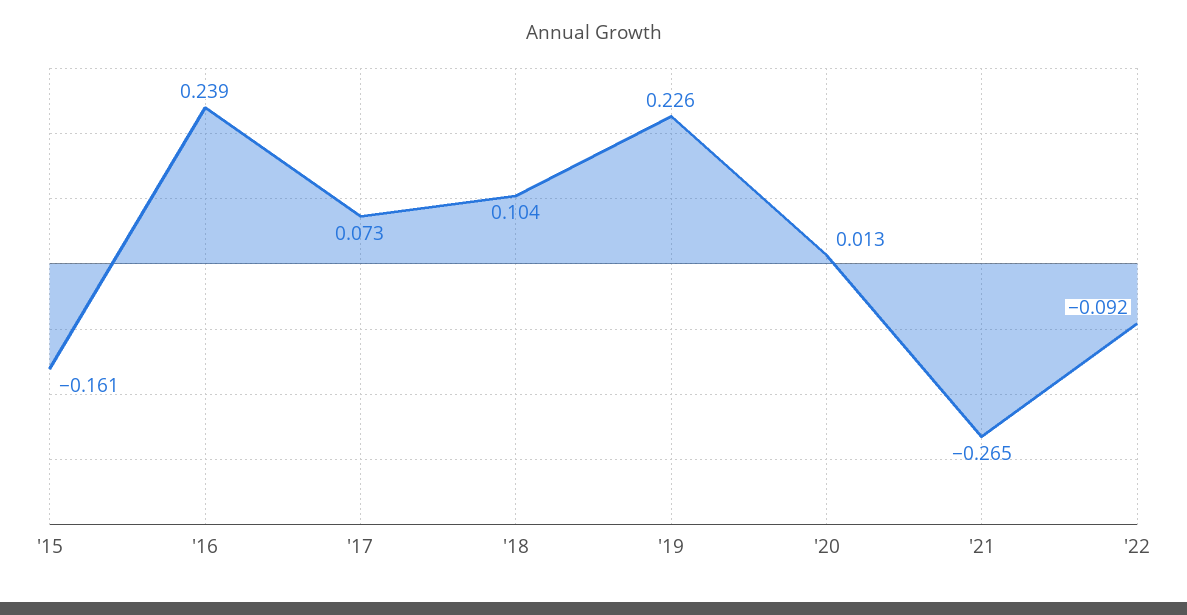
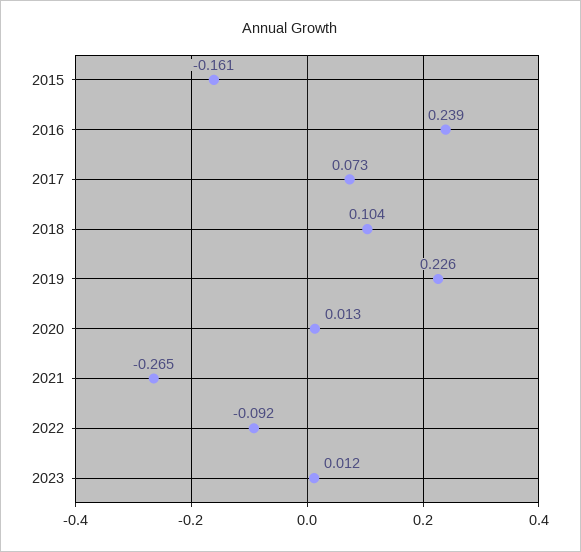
2023: none -> 0.012

